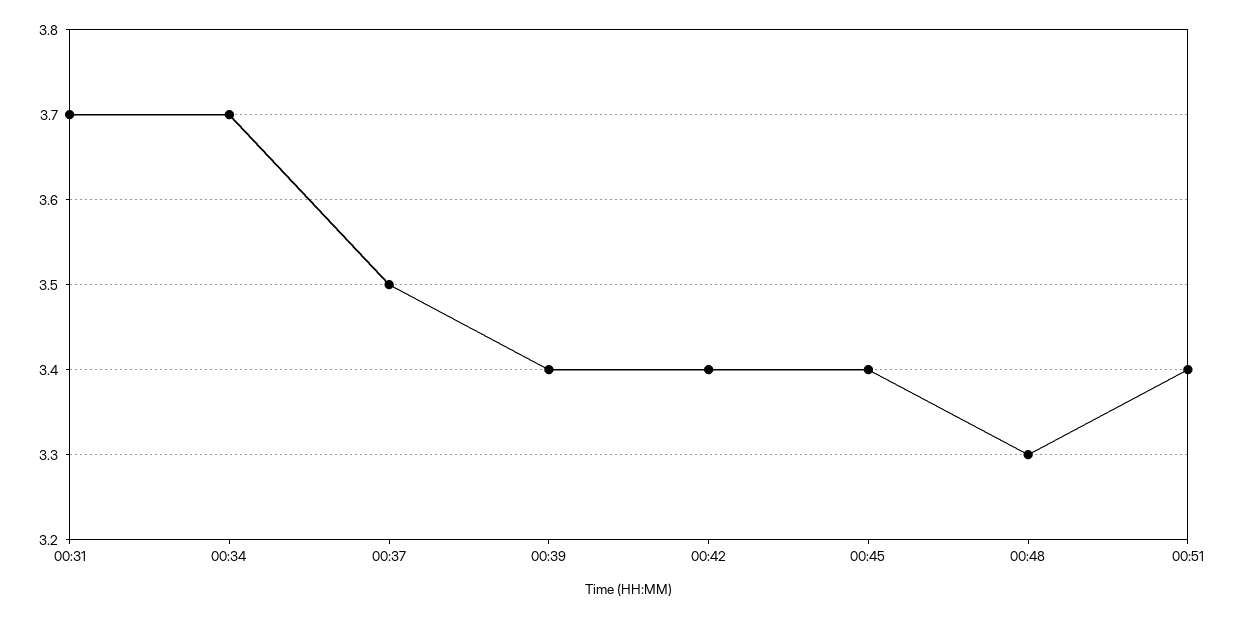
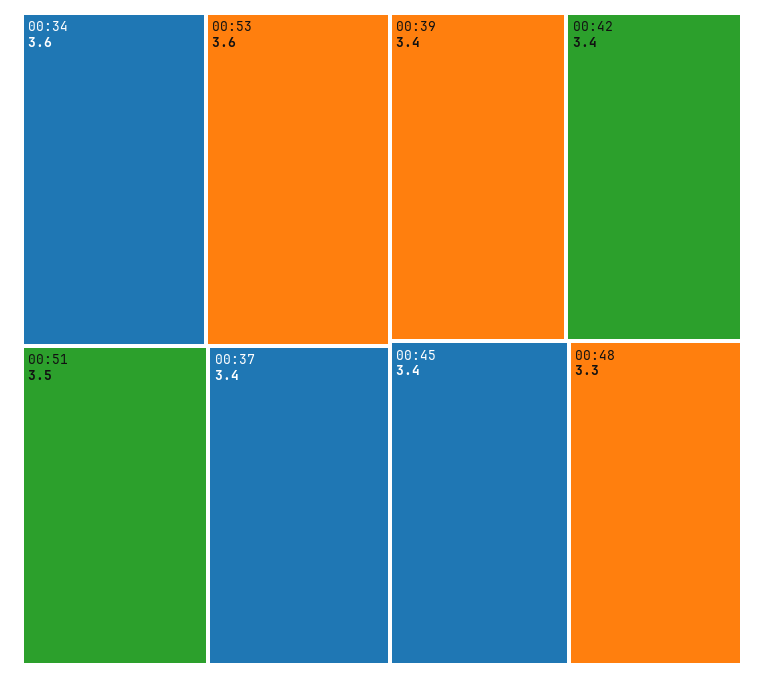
00:31: 3.7 -> none
00:34: 3.7 -> 3.6
00:37: 3.5 -> 3.4
00:51: 3.4 -> 3.5
00:53: none -> 3.6

